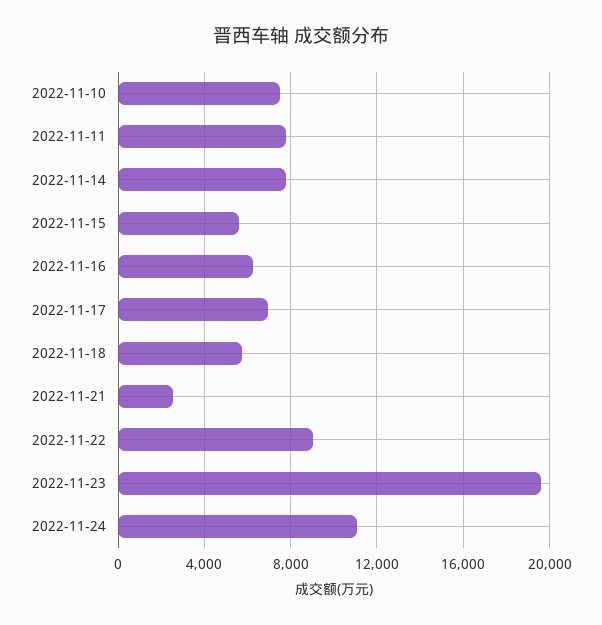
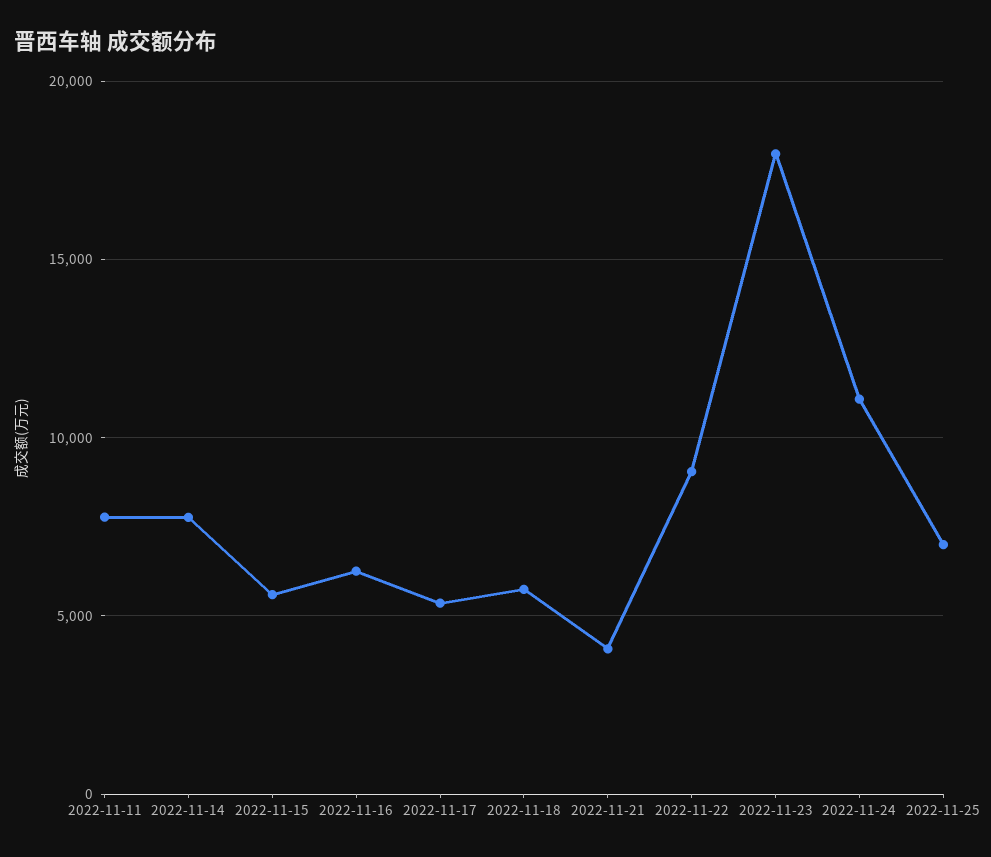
2022-11-10: 7500 -> none
2022-11-17: 7000 -> 5500
2022-11-21: 2500 -> 4000
2022-11-23: 19500 -> 18000
2022-11-25: none -> 7000

